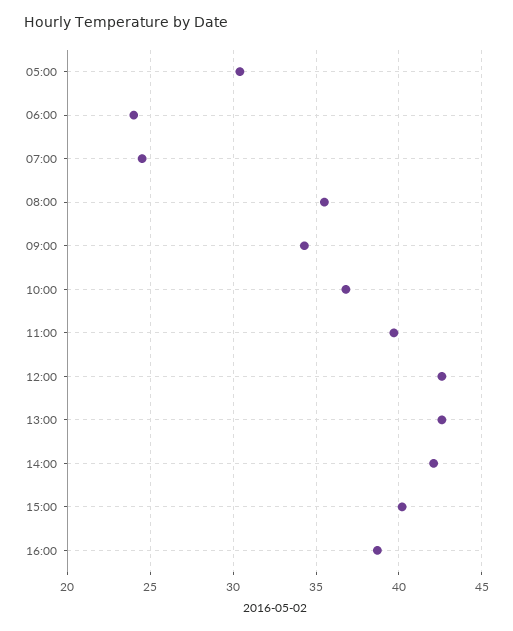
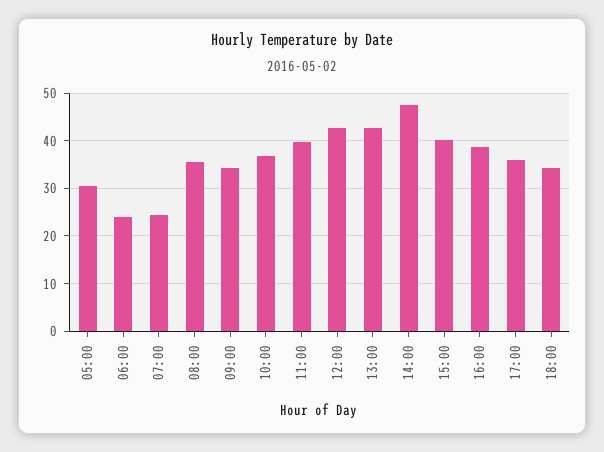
14:00: 42 -> 48
17:00: none -> 36
18:00: none -> 34

